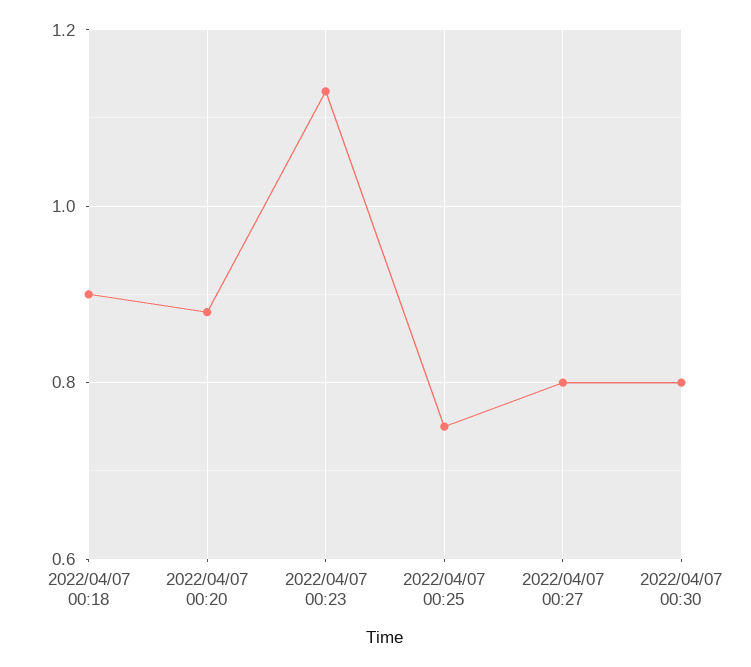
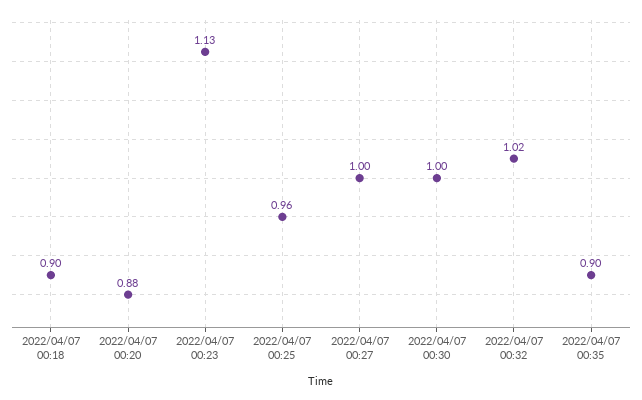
2022/04/07 00:25: 0.75 -> 0.96
2022/04/07 00:27: 0.8 -> 1
2022/04/07 00:30: 0.8 -> 1
2022/04/07 00:32: none -> 1.02
2022/04/07 00:35: none -> 0.9

